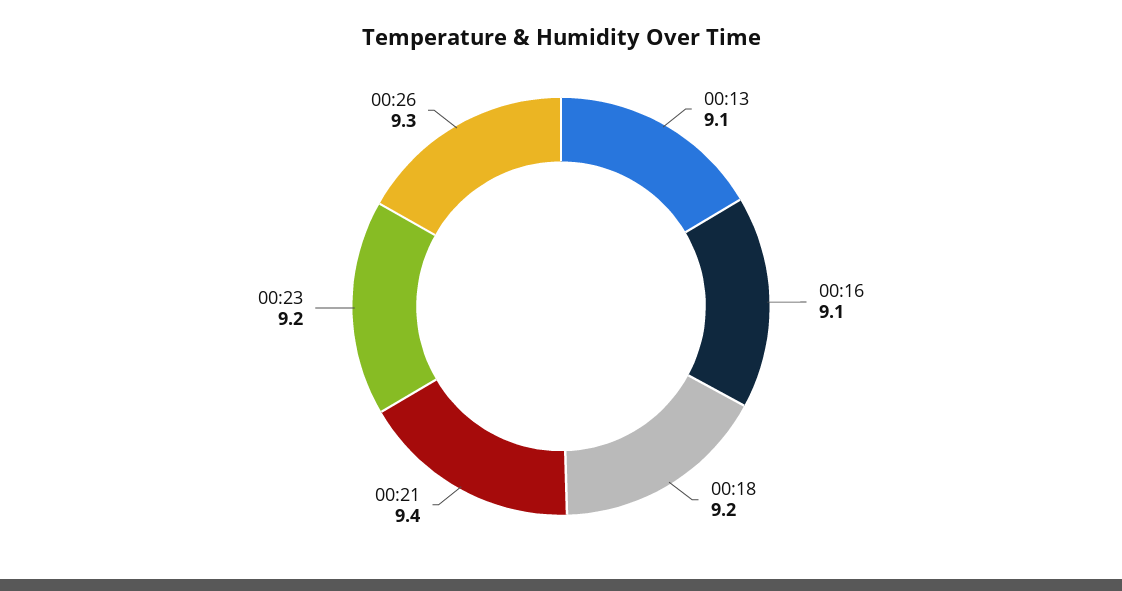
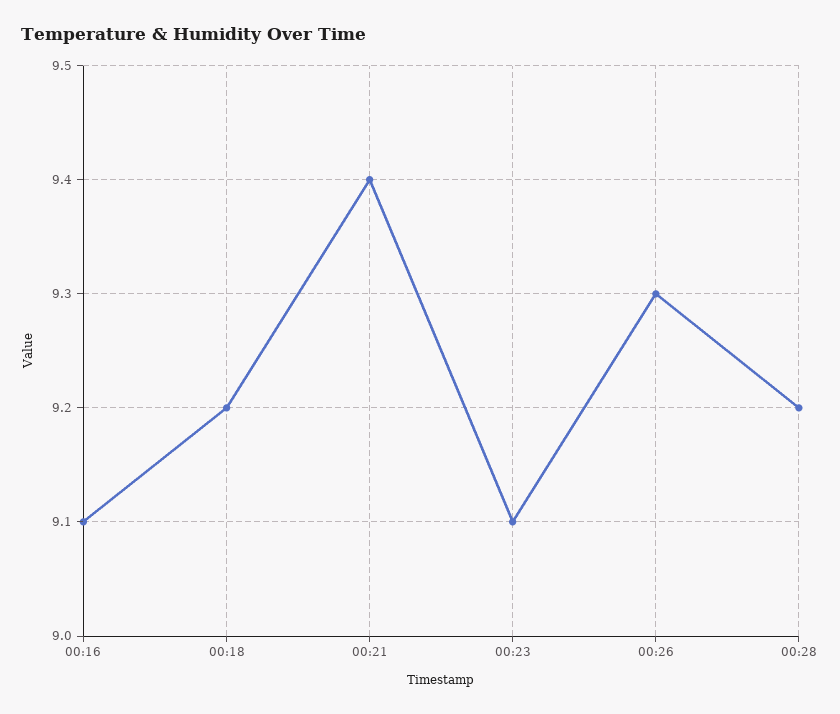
00:13: 9.1 -> none
00:23: 9.2 -> 9.1
00:28: none -> 9.2

